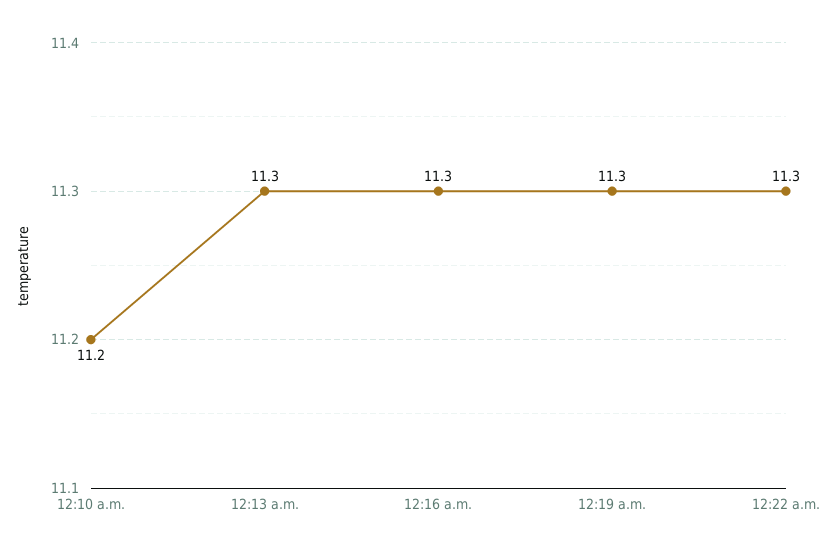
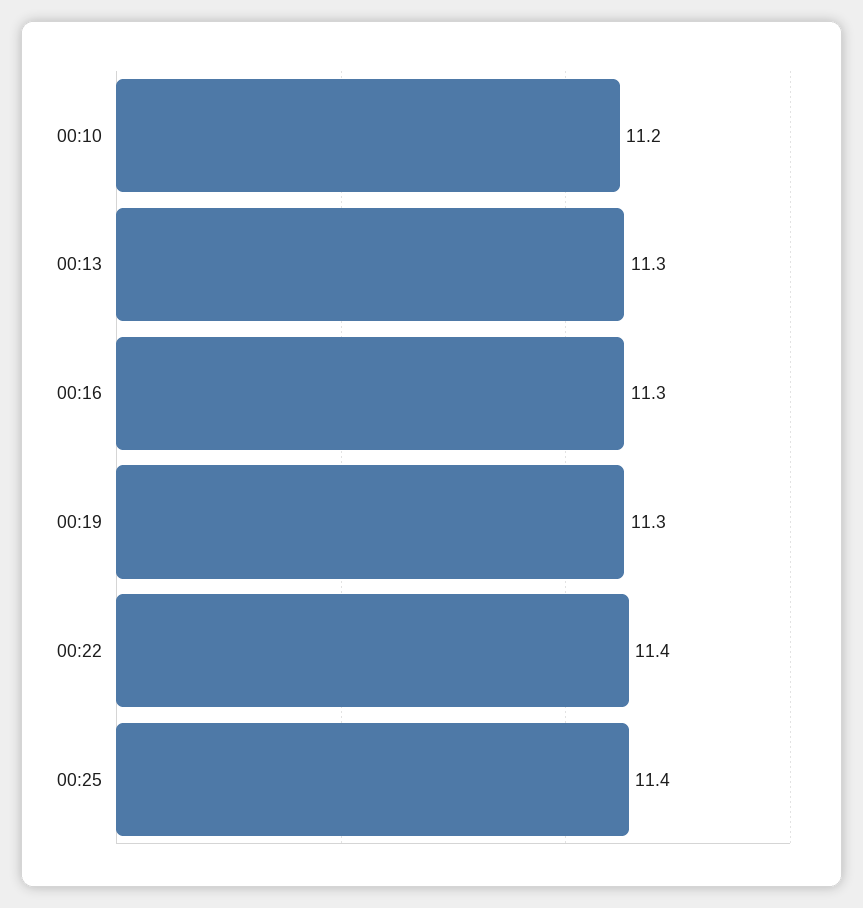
12:22 a.m.: 11.3 -> 11.4
00:25: none -> 11.4

